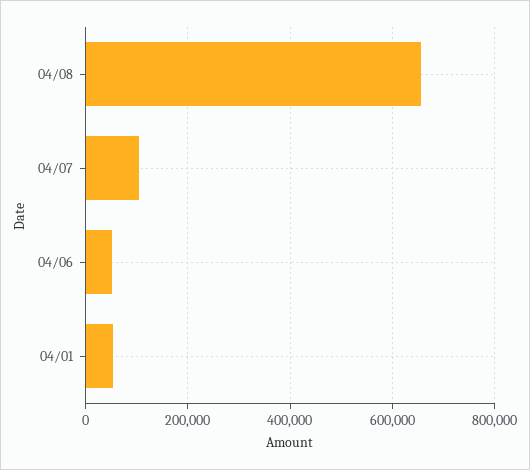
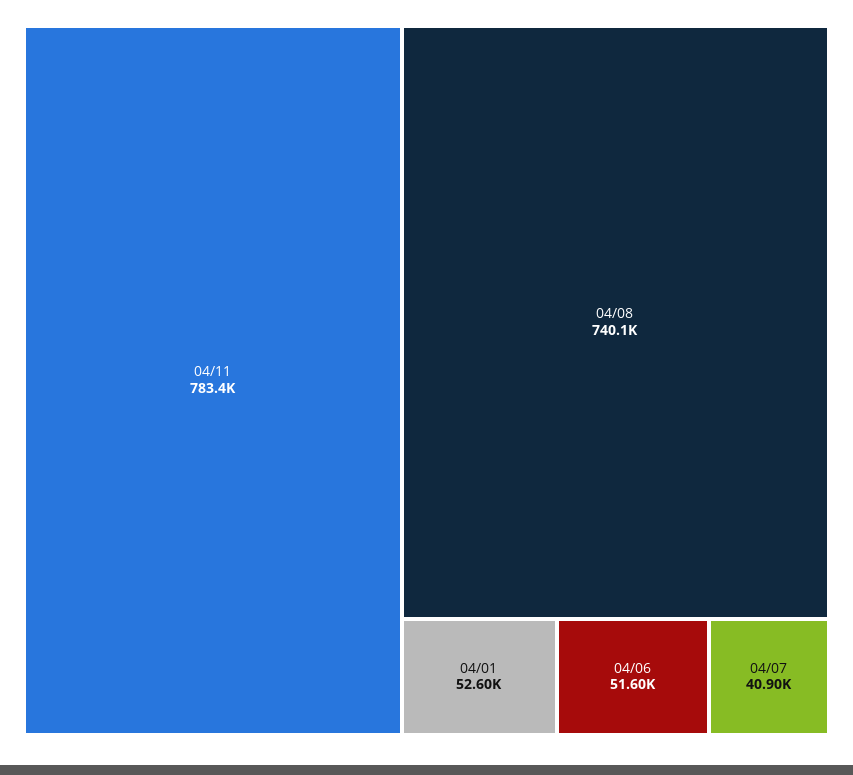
04/08: 660000 -> 740100
04/07: 100000 -> 40900
04/11: none -> 783400

